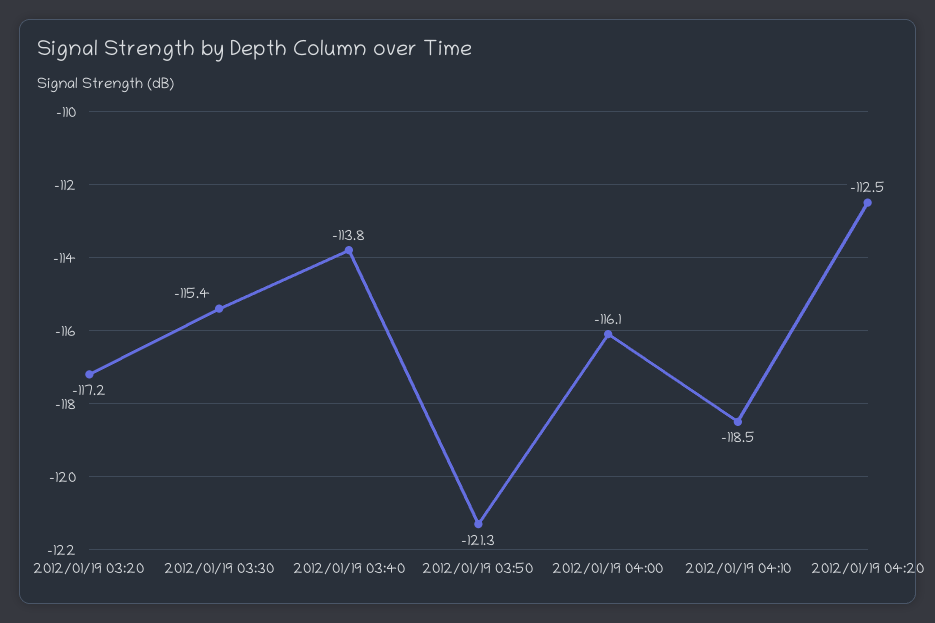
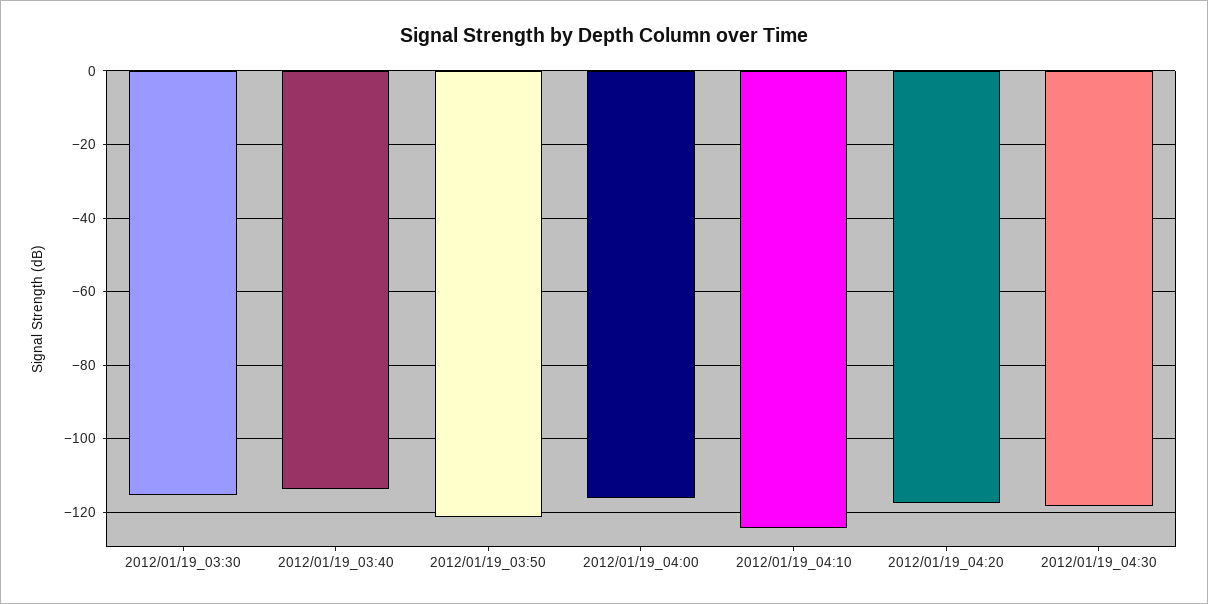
2012/01/19 03:20: -117.2 -> none
2012/01/19 04:10: -118.5 -> -124
2012/01/19 04:20: -112.5 -> -118
2012/01/19_04:30: none -> -118

